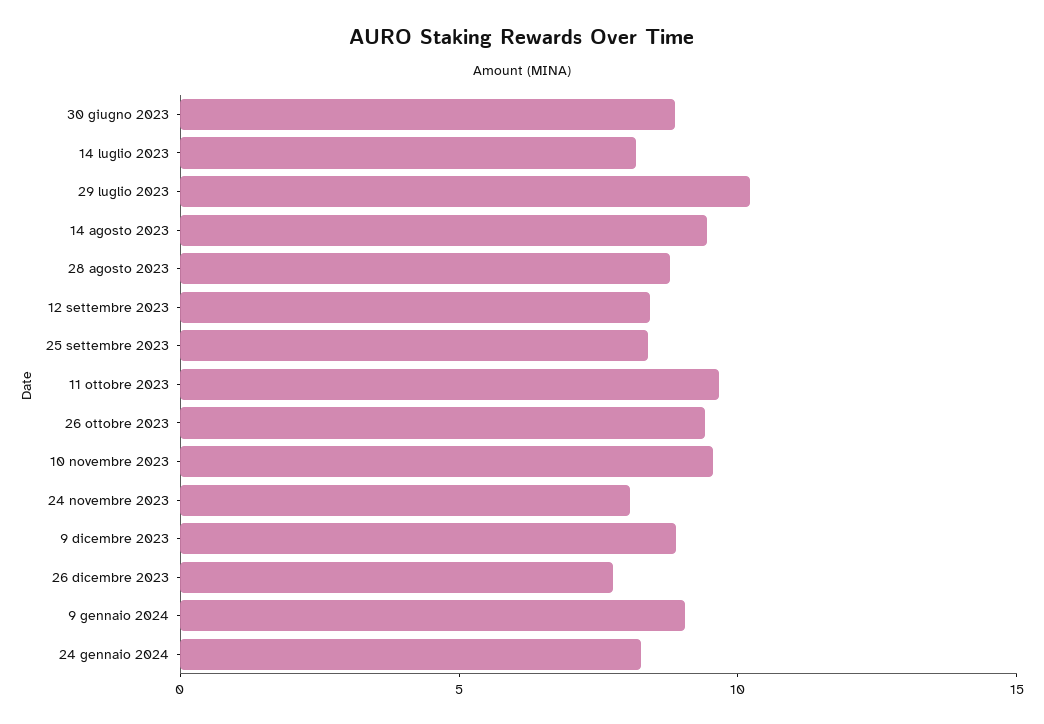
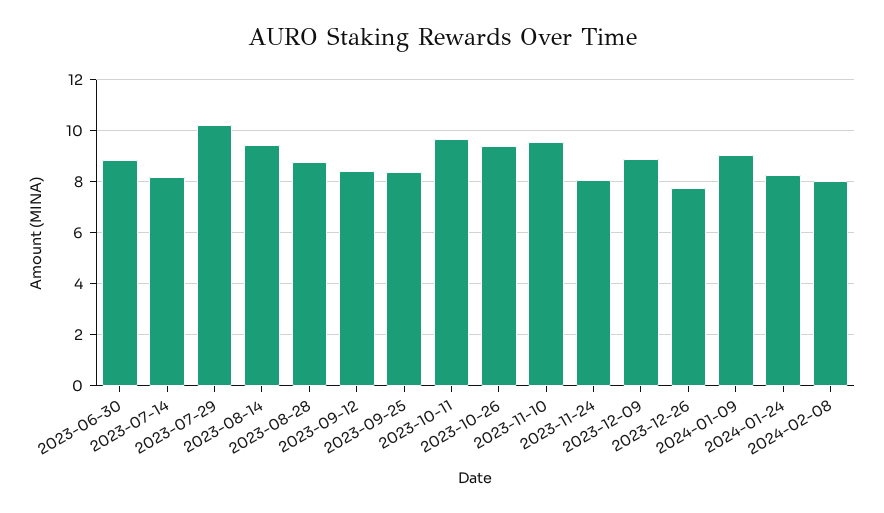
2024-02-08: none -> 8

